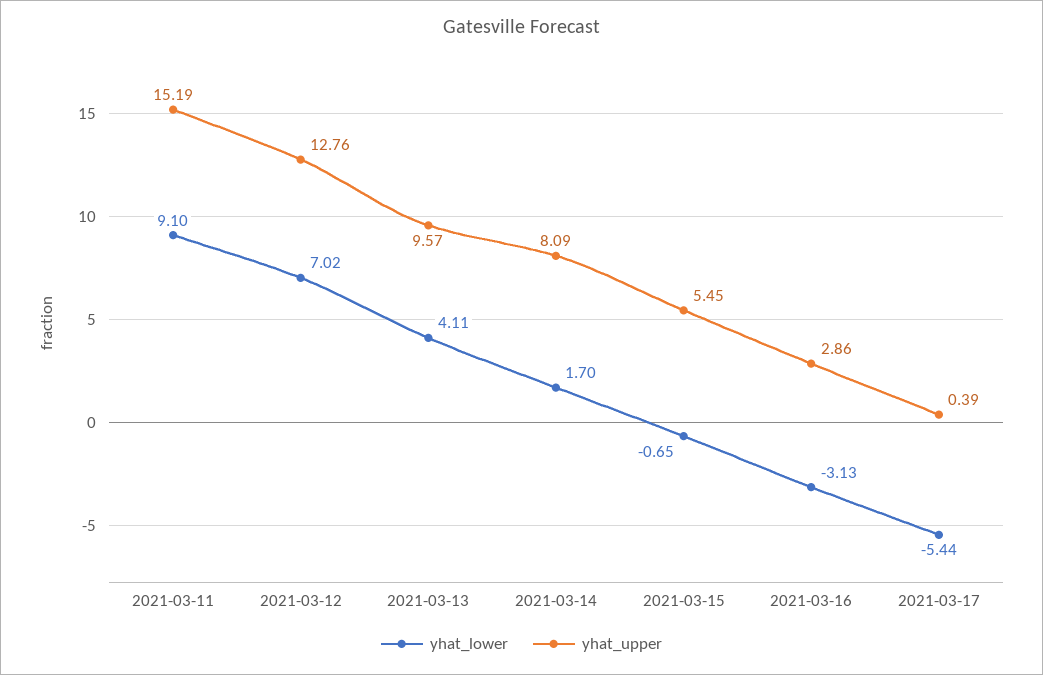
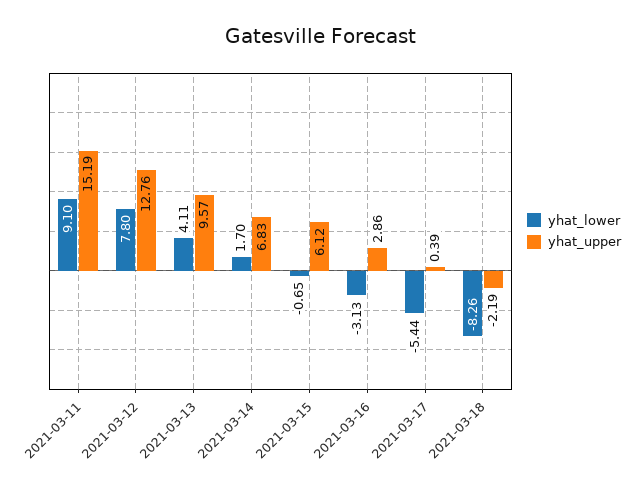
yhat_lower, 2021-03-12: 7.02 -> 7.8
yhat_upper, 2021-03-14: 8.09 -> 6.83
yhat_upper, 2021-03-15: 5.45 -> 6.12
yhat_lower, 2021-03-18: none -> -8.26
yhat_upper, 2021-03-18: none -> -2.19

